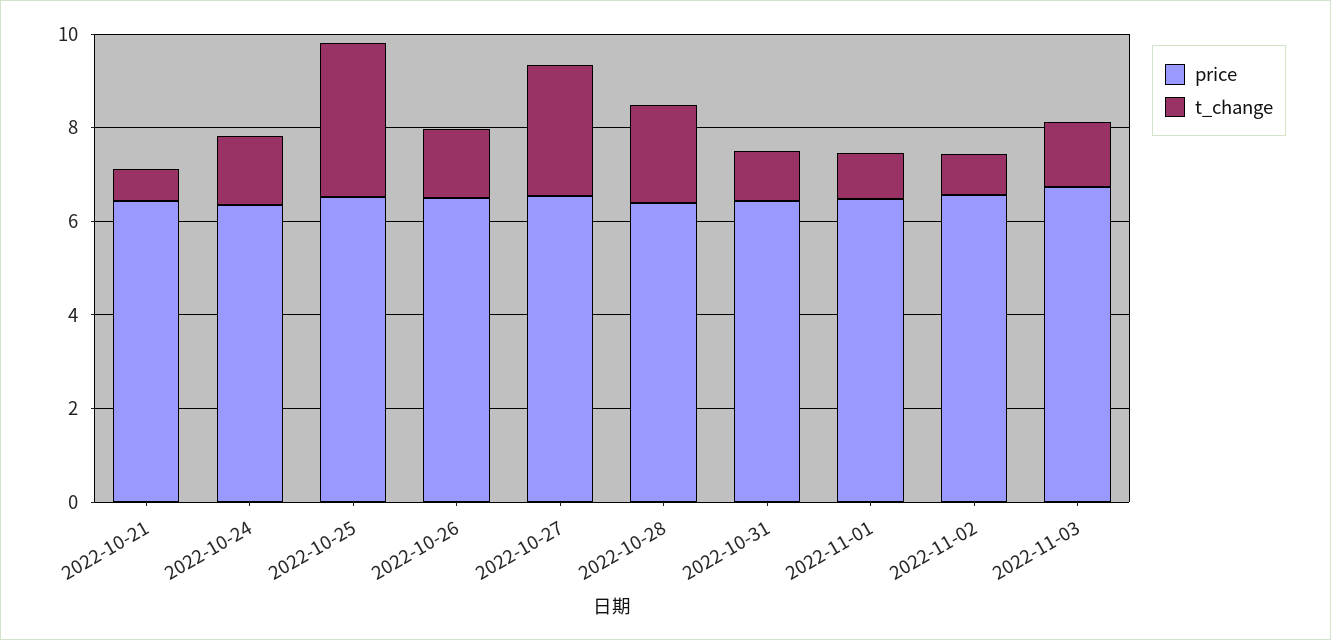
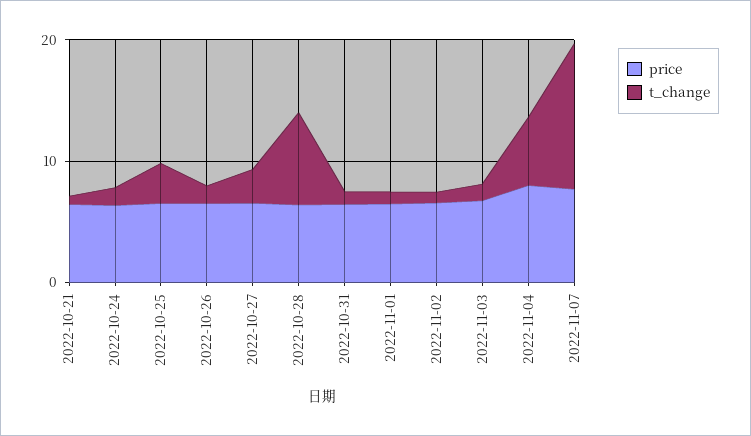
t_change, 2022-10-28: 2 -> 8
price, 2022-11-04: none -> 8
t_change, 2022-11-04: none -> 6
price, 2022-11-07: none -> 8
t_change, 2022-11-07: none -> 12

